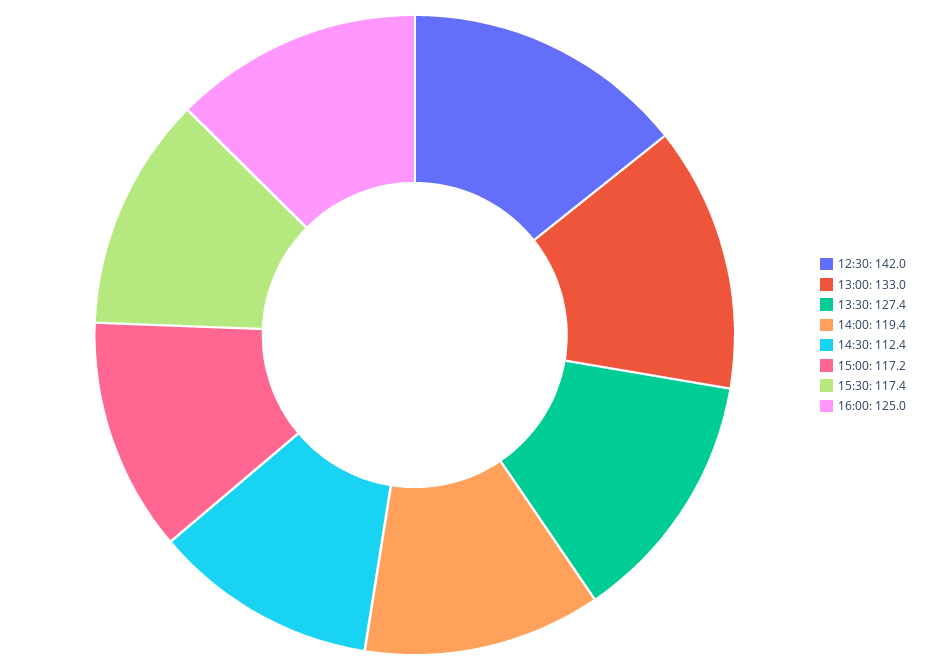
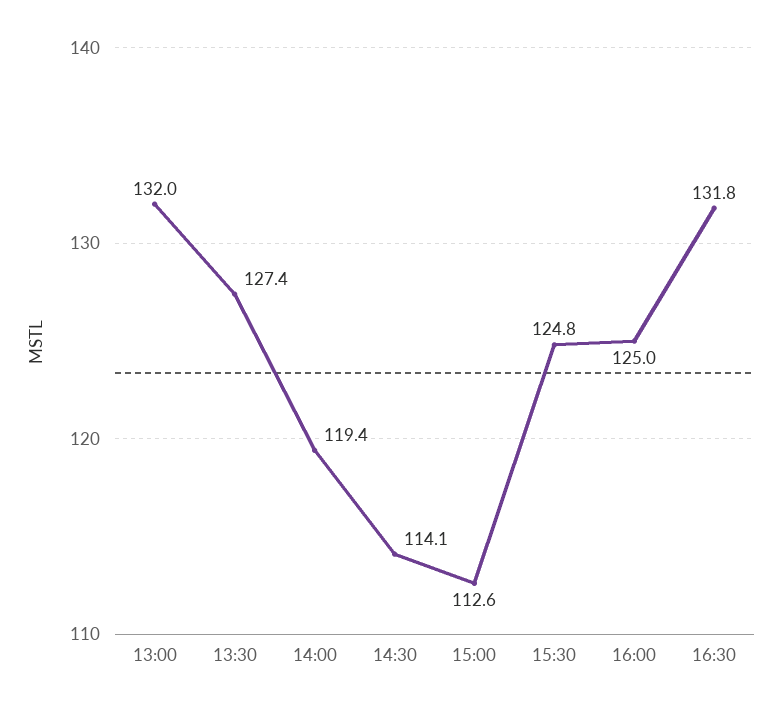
12:30: 142 -> none
13:00: 133 -> 132
14:30: 112.4 -> 114.1
15:00: 117.2 -> 112.6
15:30: 117.4 -> 124.8
16:30: none -> 131.8

